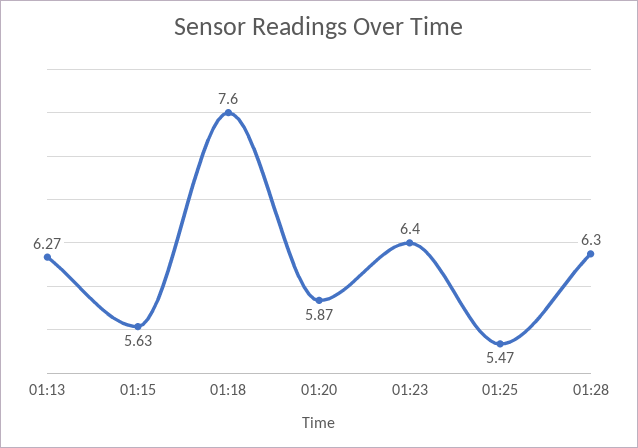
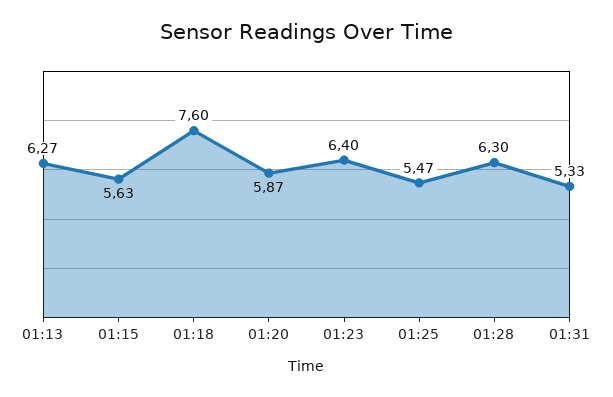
01:31: none -> 5.33

